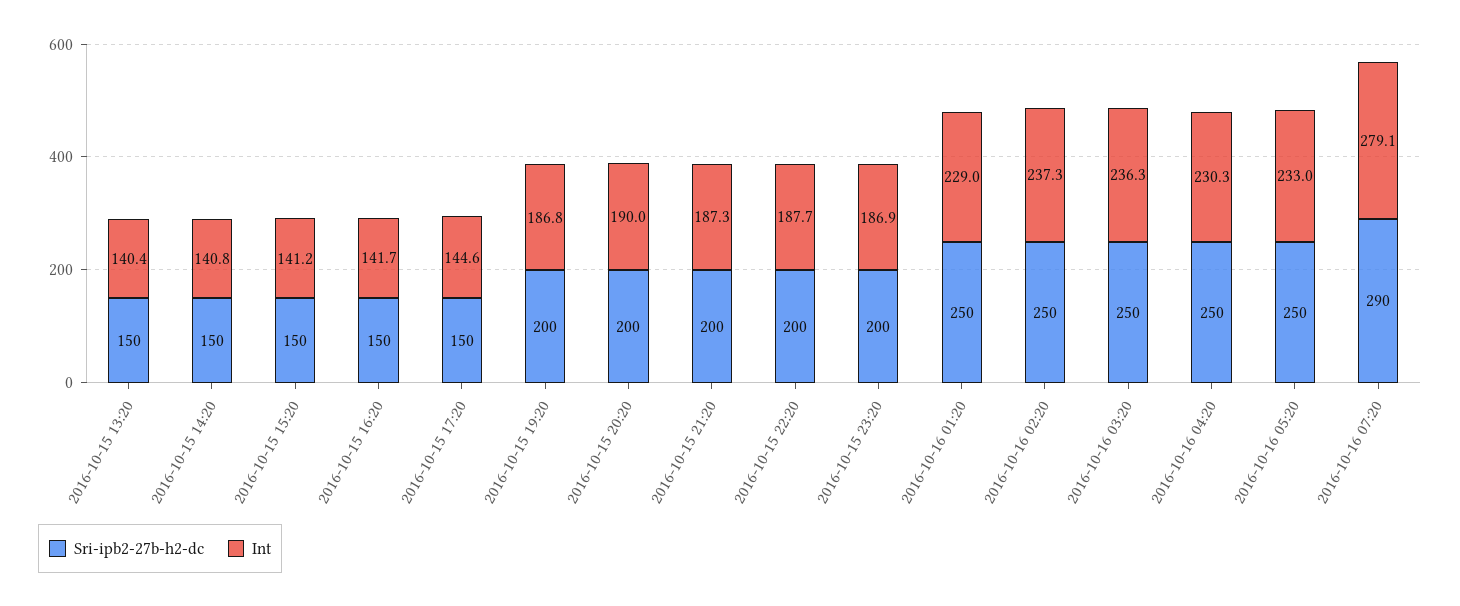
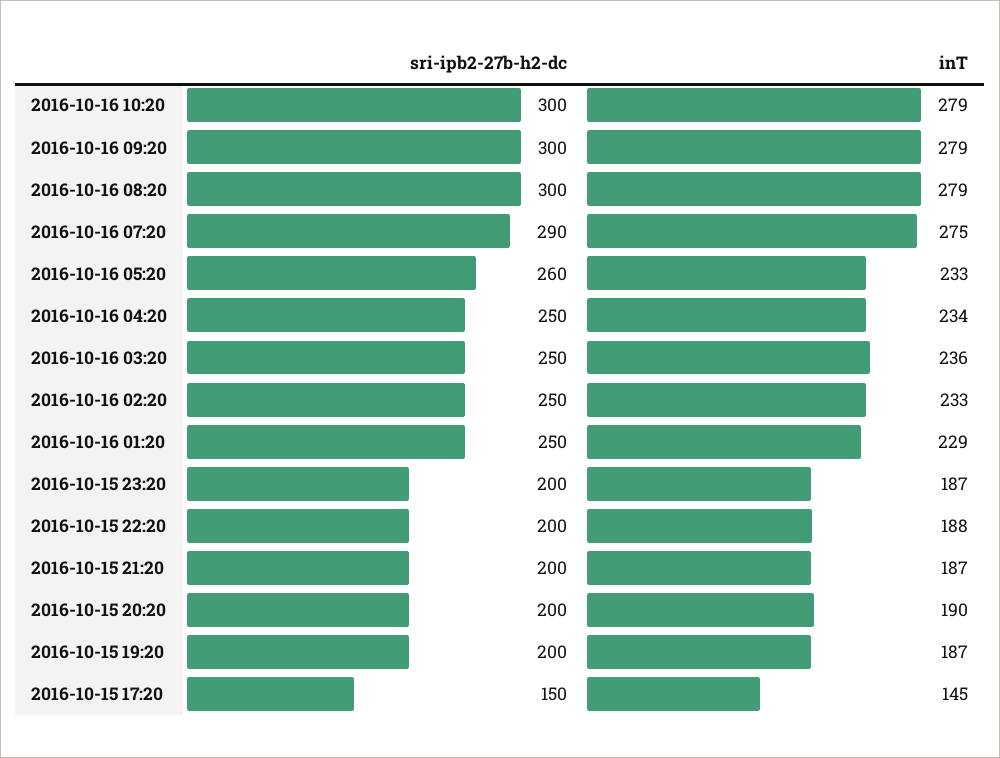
Sri-ipb2-27b-h2-dc, 2016-10-15 13:20: 150 -> none
Int, 2016-10-15 13:20: 140.4 -> none
Sri-ipb2-27b-h2-dc, 2016-10-15 14:20: 150 -> none
Int, 2016-10-15 14:20: 140.8 -> none
Sri-ipb2-27b-h2-dc, 2016-10-15 15:20: 150 -> none
Int, 2016-10-15 15:20: 141.2 -> none
Sri-ipb2-27b-h2-dc, 2016-10-15 16:20: 150 -> none
Int, 2016-10-15 16:20: 141.7 -> none
Int, 2016-10-16 02:20: 237.3 -> 233
Int, 2016-10-16 04:20: 230.3 -> 234
Sri-ipb2-27b-h2-dc, 2016-10-16 05:20: 250 -> 260
Int, 2016-10-16 07:20: 279.1 -> 275
Sri-ipb2-27b-h2-dc, 2016-10-16 10:20: none -> 300
Int, 2016-10-16 10:20: none -> 279
Sri-ipb2-27b-h2-dc, 2016-10-16 09:20: none -> 300
Int, 2016-10-16 09:20: none -> 279
Sri-ipb2-27b-h2-dc, 2016-10-16 08:20: none -> 300
Int, 2016-10-16 08:20: none -> 279

